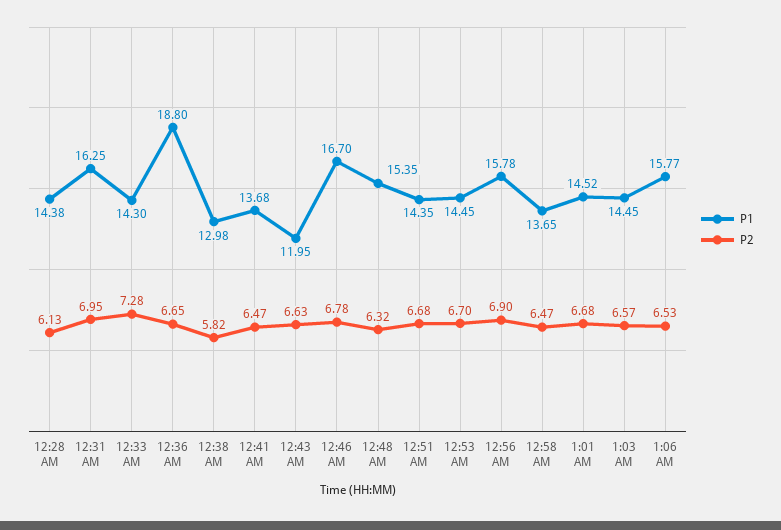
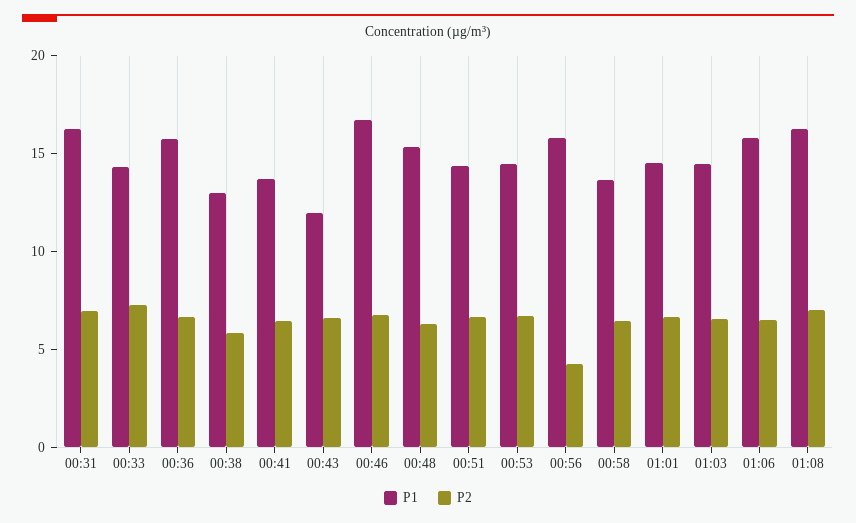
P1, 12:28 AM: 14.38 -> none
P2, 12:28 AM: 6.13 -> none
P1, 12:36 AM: 18.8 -> 16
P2, 12:56 AM: 6.9 -> 4
P1, 01:08: none -> 16
P2, 01:08: none -> 7

